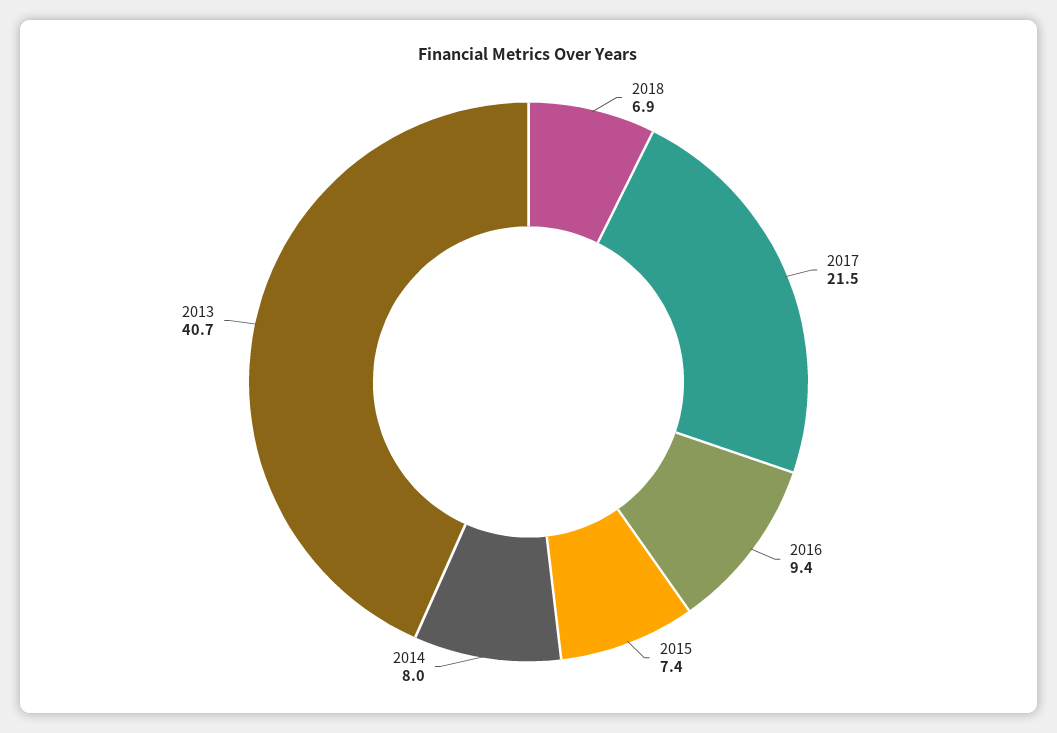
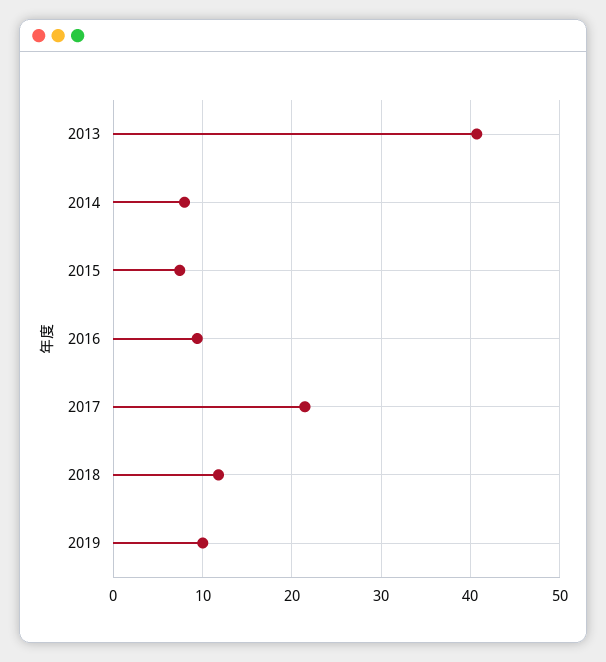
2018: 6.9 -> 12
2019: none -> 10

